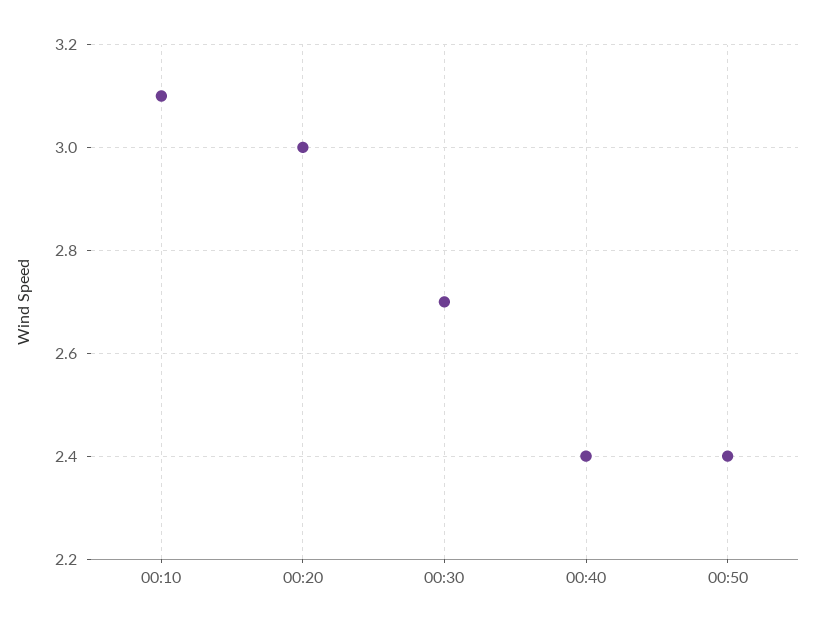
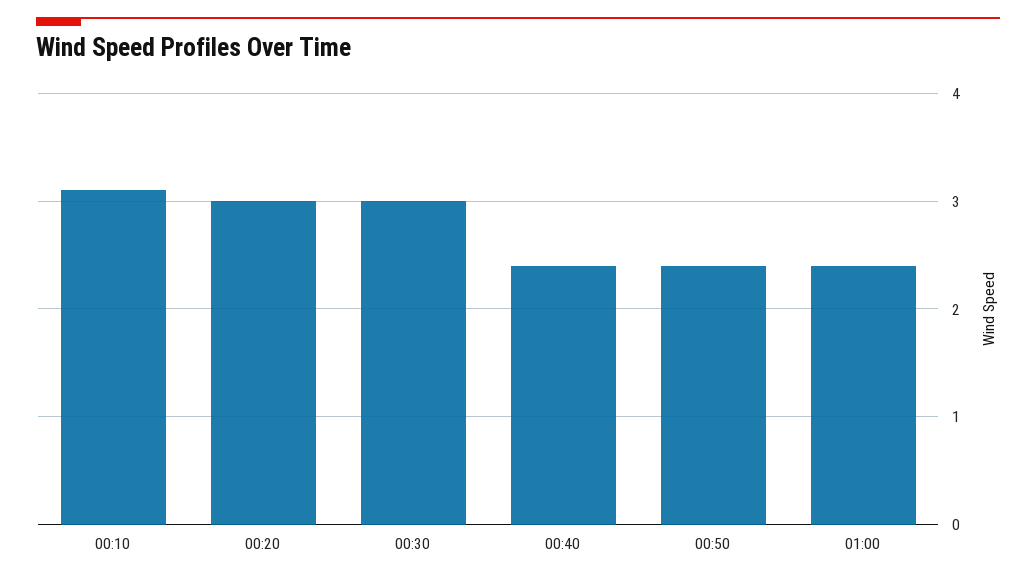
00:30: 2.7 -> 3
01:00: none -> 2.4

